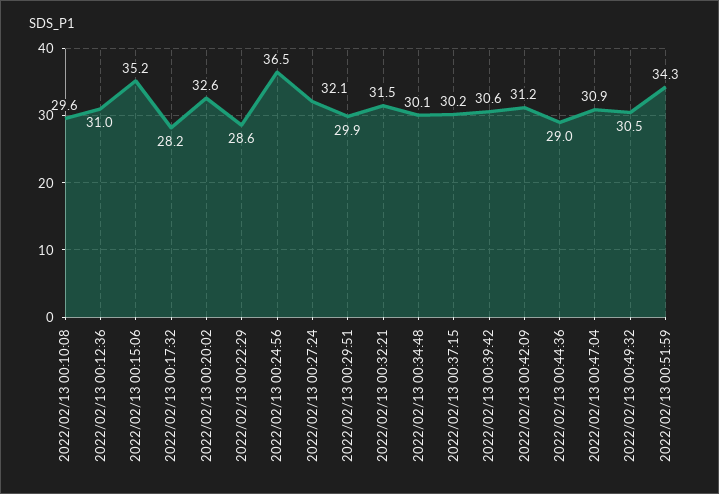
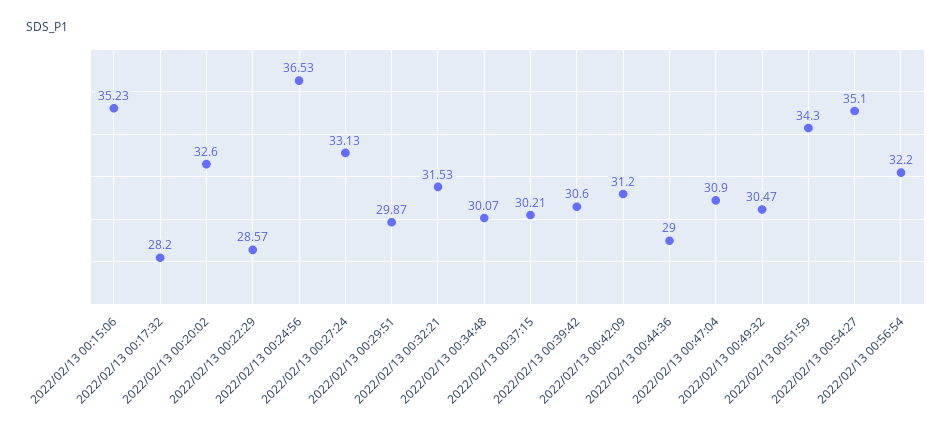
2022/02/13 00:10:08: 29.6 -> none
2022/02/13 00:12:36: 31 -> none
2022/02/13 00:27:24: 32.1 -> 33.13
2022/02/13 00:54:27: none -> 35.1
2022/02/13 00:56:54: none -> 32.2

